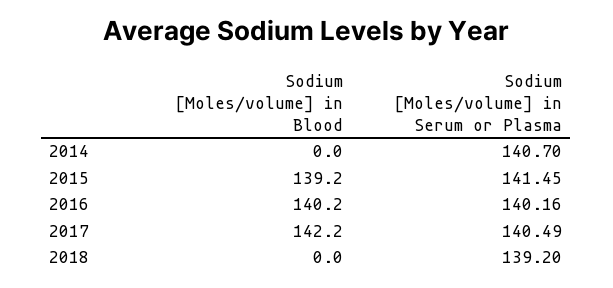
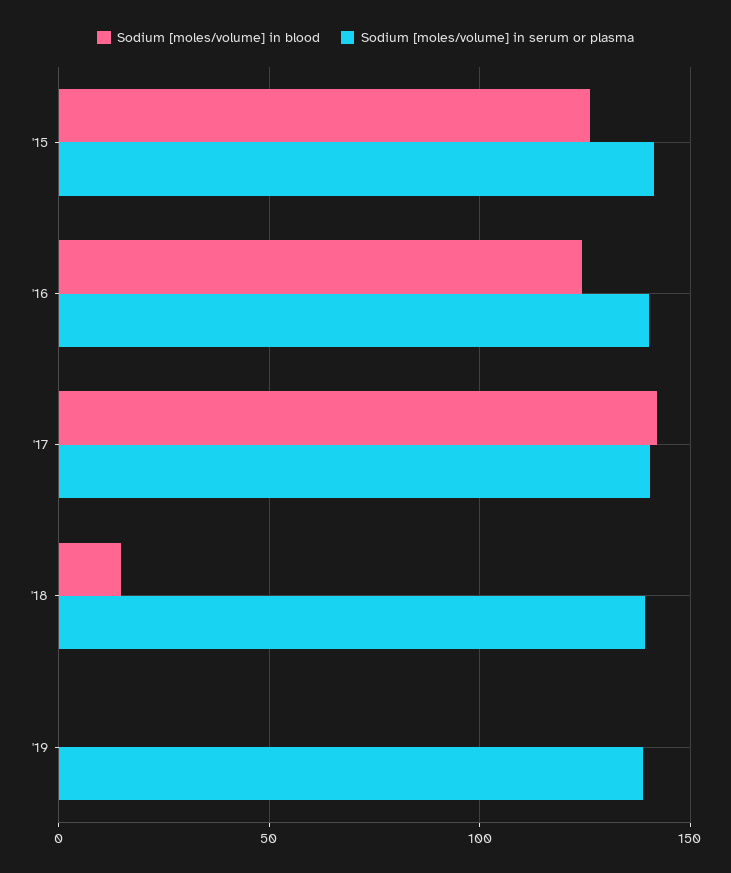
Sodium [Moles/volume] in Blood, 2014: 0 -> none
Sodium [Moles/volume] in Serum or Plasma, 2014: 140.7 -> none
Sodium [Moles/volume] in Blood, 2015: 139.2 -> 125
Sodium [Moles/volume] in Blood, 2016: 140.2 -> 125
Sodium [Moles/volume] in Blood, 2018: 0 -> 15
Sodium [Moles/volume] in Blood, '19: none -> 0
Sodium [Moles/volume] in Serum or Plasma, '19: none -> 140

